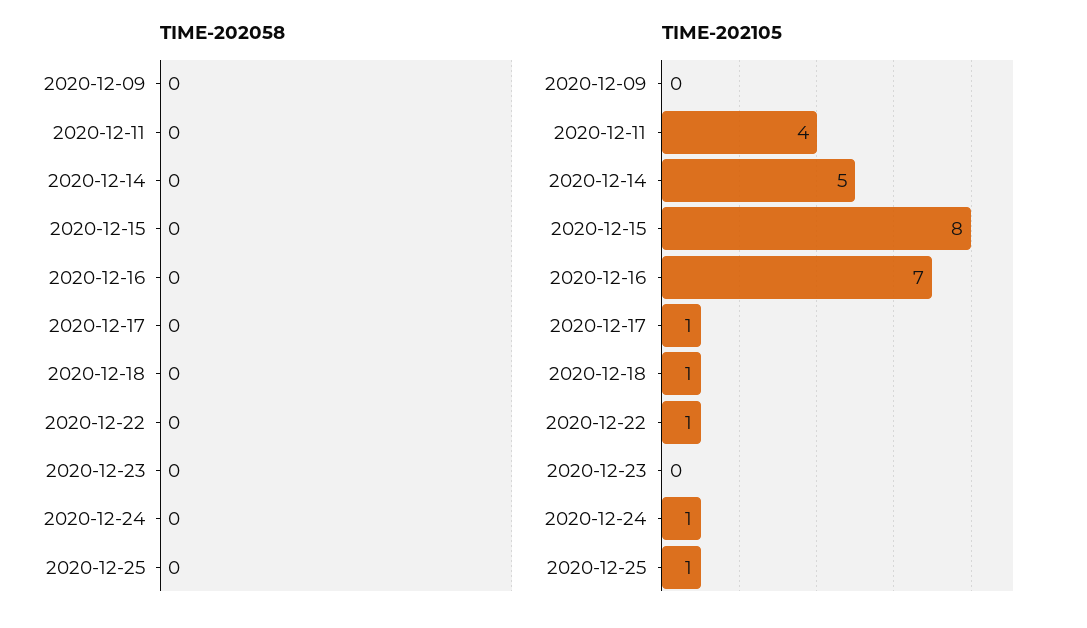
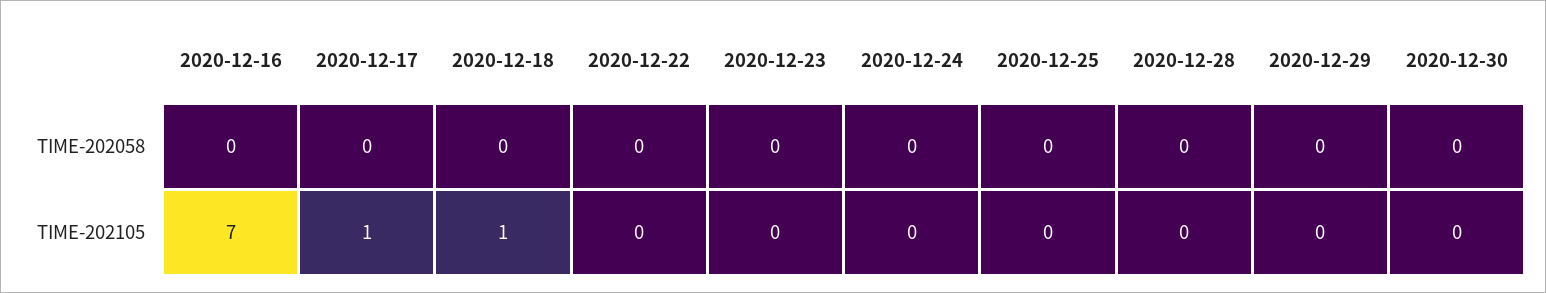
TIME-202058, 2020-12-09: 0 -> none
TIME-202058, 2020-12-11: 0 -> none
TIME-202058, 2020-12-14: 0 -> none
TIME-202058, 2020-12-15: 0 -> none
TIME-202105, 2020-12-09: 0 -> none
TIME-202105, 2020-12-11: 4 -> none
TIME-202105, 2020-12-14: 5 -> none
TIME-202105, 2020-12-15: 8 -> none
TIME-202105, 2020-12-22: 1 -> 0
TIME-202105, 2020-12-24: 1 -> 0
TIME-202105, 2020-12-25: 1 -> 0
TIME-202058, 2020-12-28: none -> 0
TIME-202058, 2020-12-29: none -> 0
TIME-202058, 2020-12-30: none -> 0
TIME-202105, 2020-12-28: none -> 0
TIME-202105, 2020-12-29: none -> 0
TIME-202105, 2020-12-30: none -> 0

